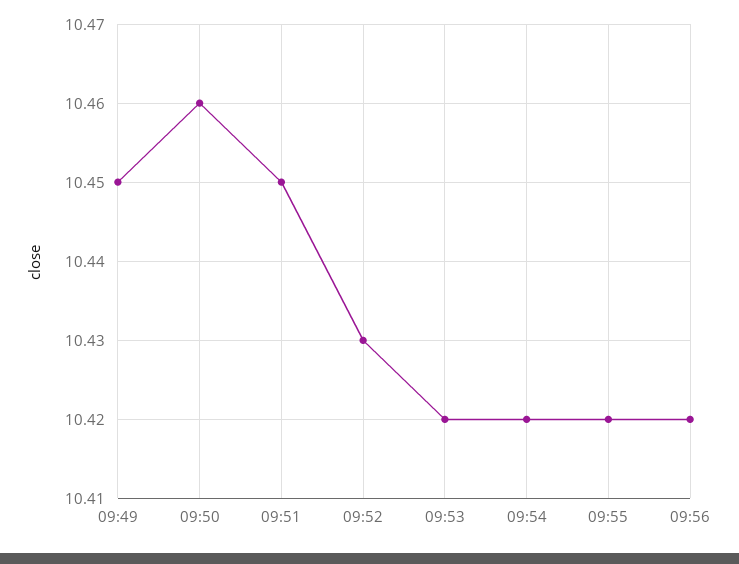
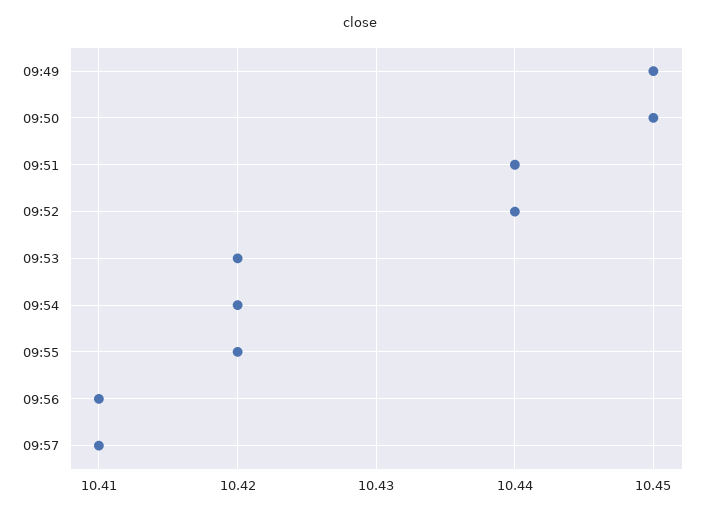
09:50: 10.46 -> 10.45
09:51: 10.45 -> 10.44
09:52: 10.43 -> 10.44
09:56: 10.42 -> 10.41
09:57: none -> 10.41

